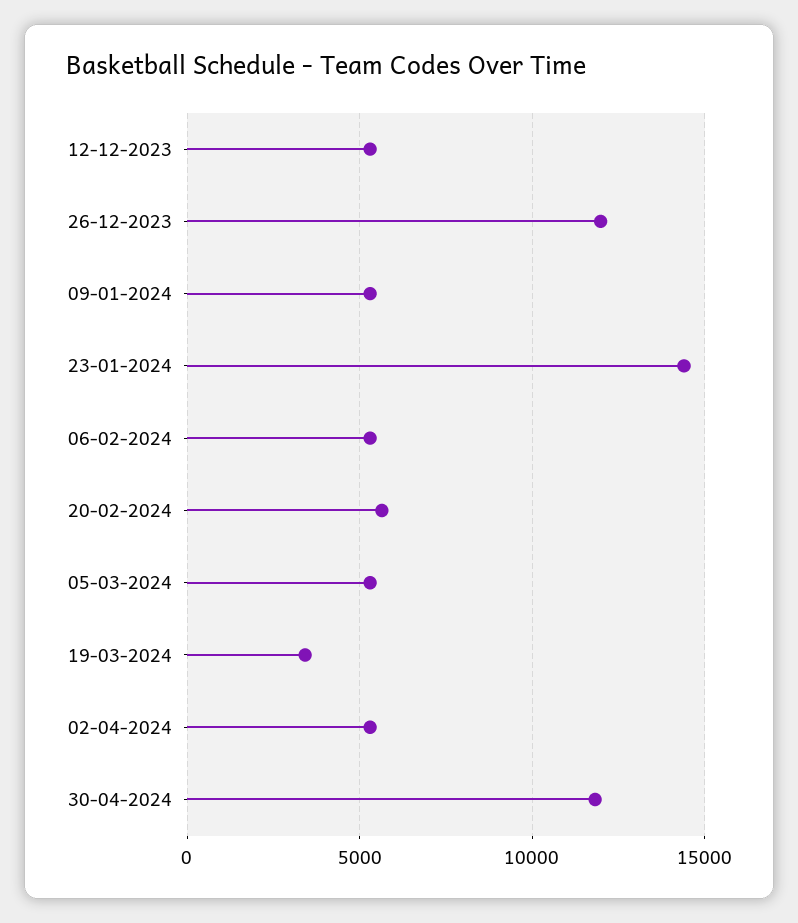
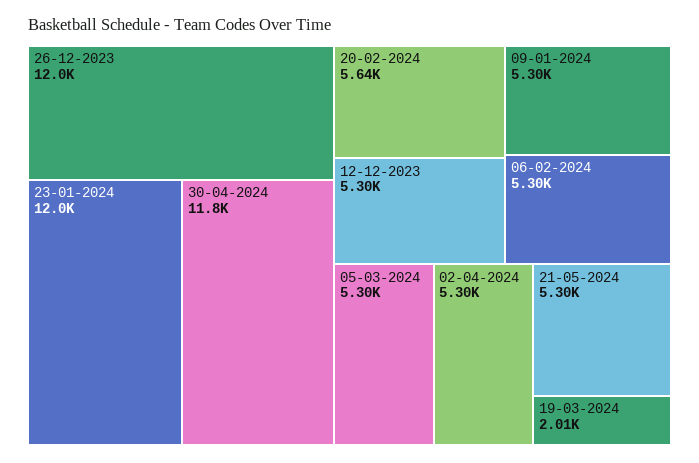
23-01-2024: 14500 -> 12000
19-03-2024: 3500 -> 2010
21-05-2024: none -> 5300

